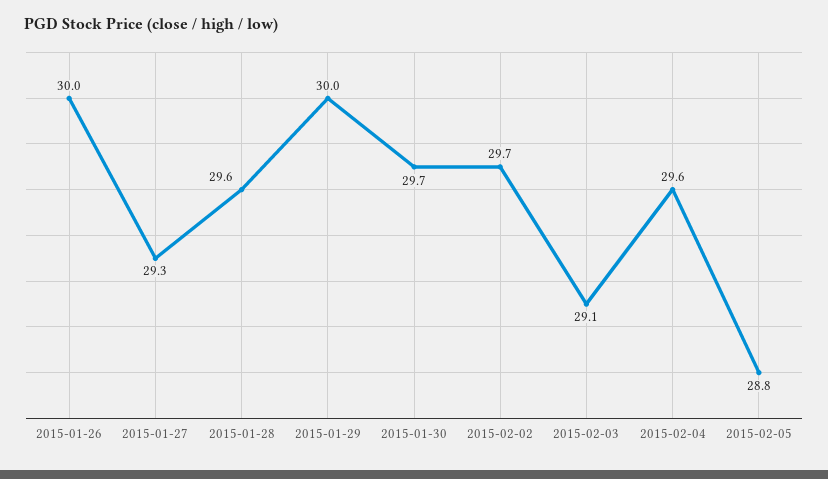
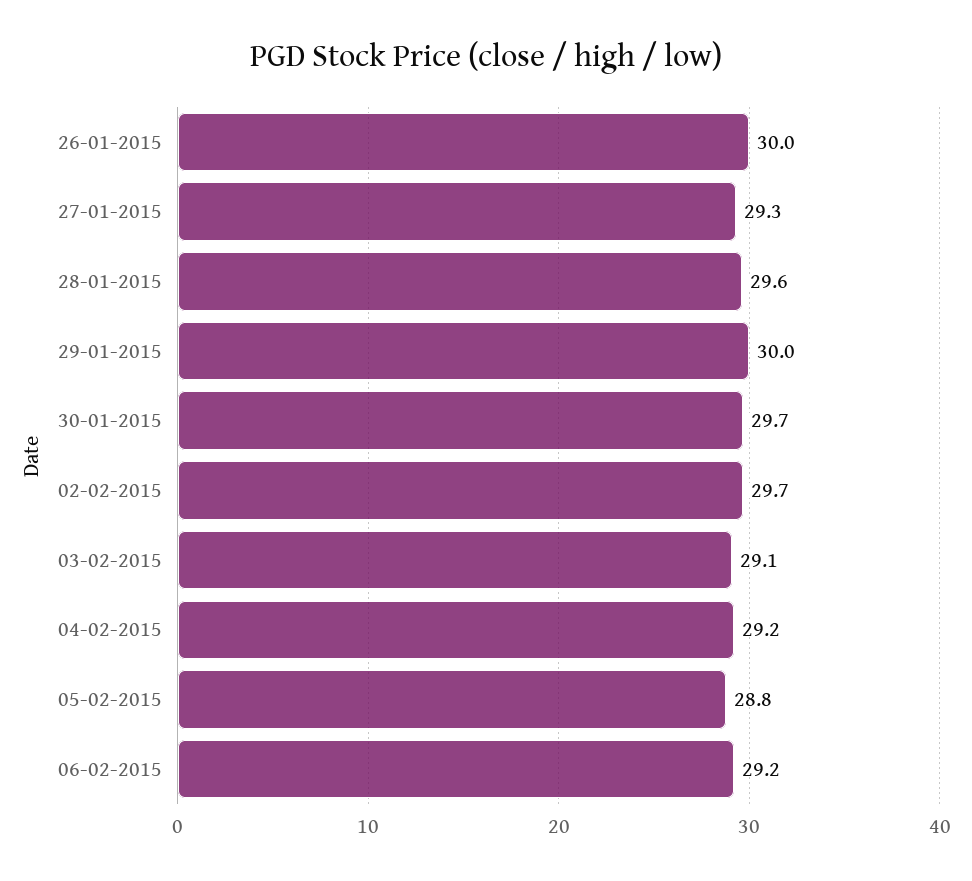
2015-02-04: 29.6 -> 29.2
06-02-2015: none -> 29.2

